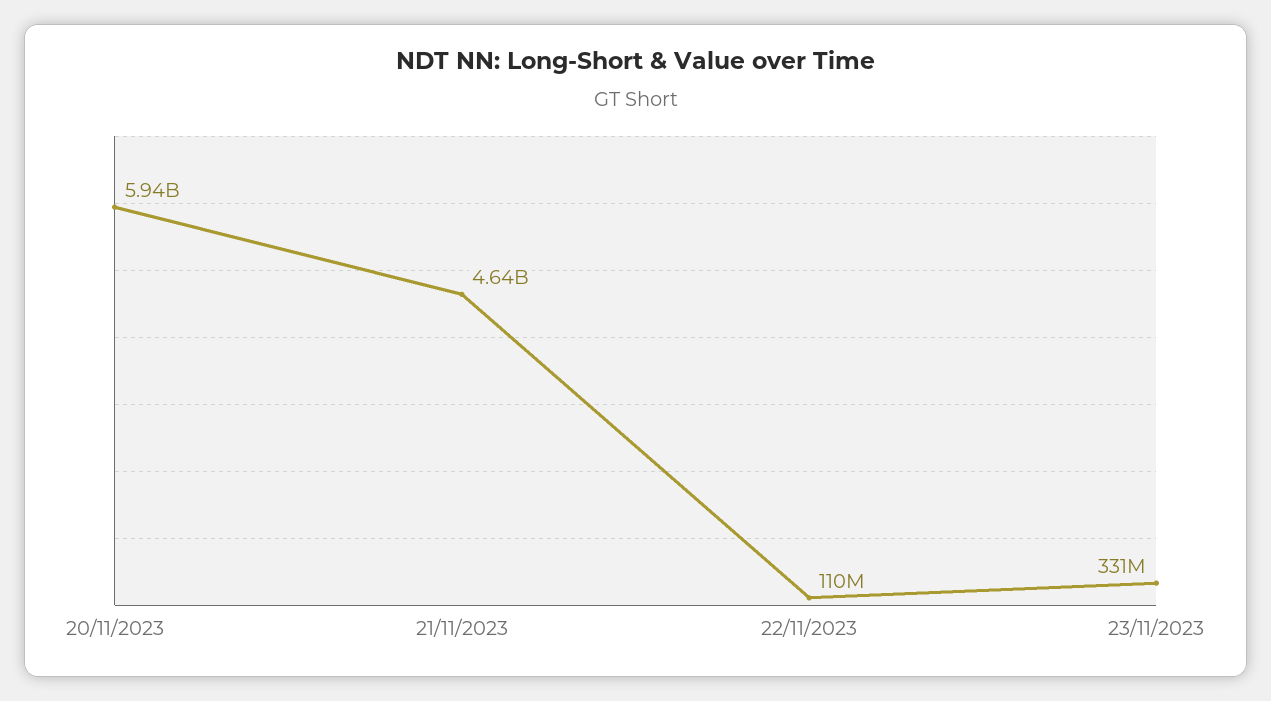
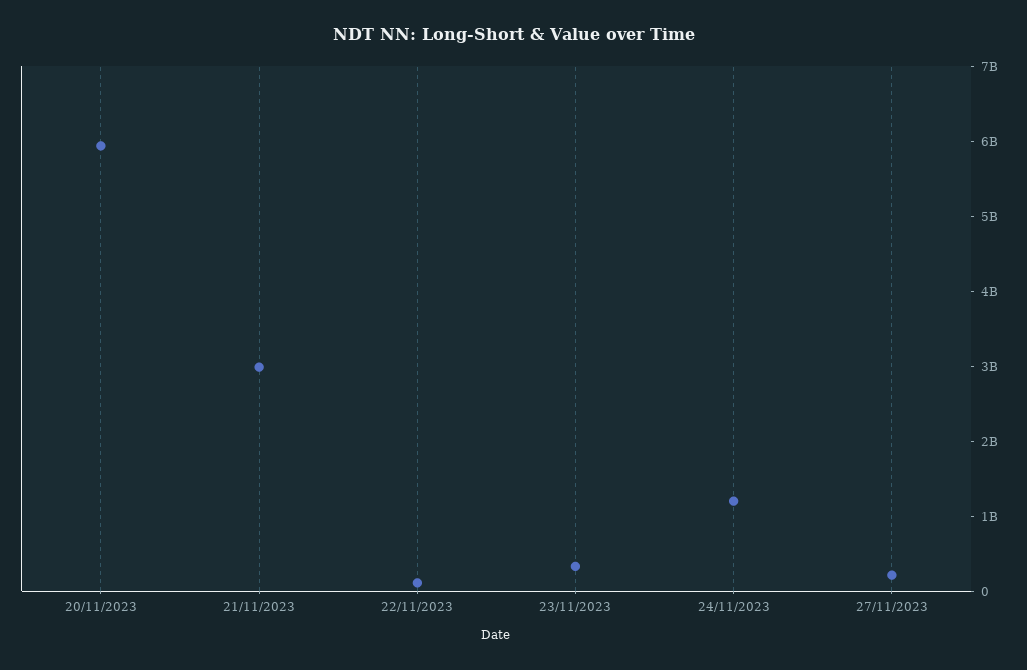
21/11/2023: 4640000000 -> 3000000000
24/11/2023: none -> 1200000000
27/11/2023: none -> 200000000

